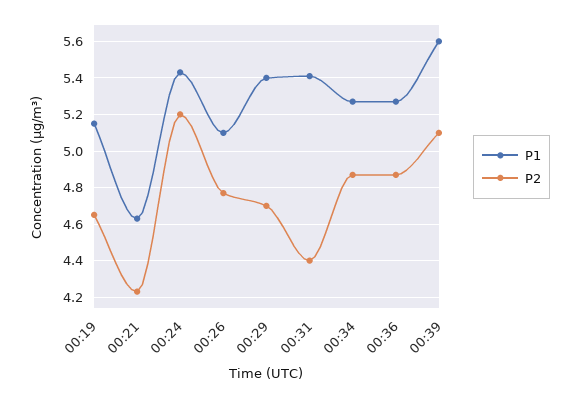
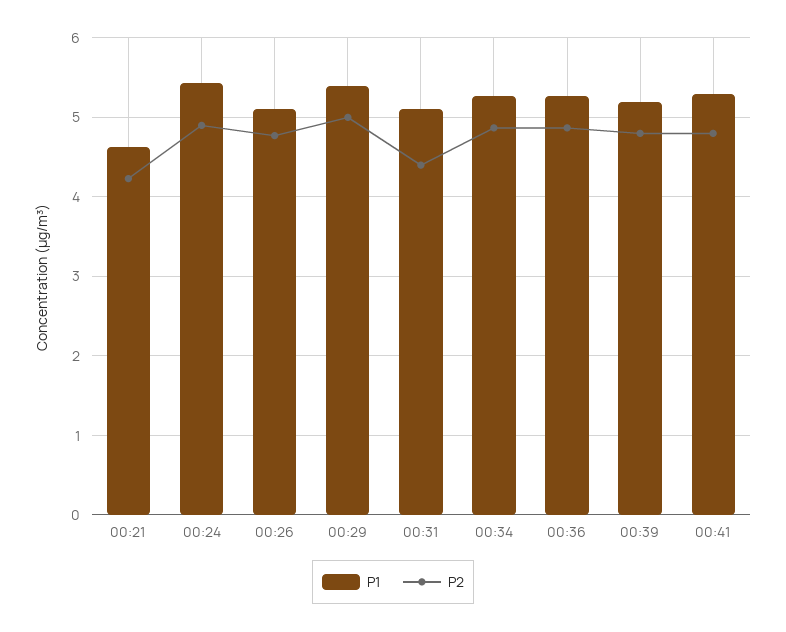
P1, 00:19: 5.15 -> none
P2, 00:19: 4.65 -> none
P2, 00:24: 5.2 -> 4.9
P2, 00:29: 4.7 -> 5
P1, 00:31: 5.4 -> 5.1
P1, 00:39: 5.6 -> 5.2
P2, 00:39: 5.1 -> 4.8
P1, 00:41: none -> 5.3
P2, 00:41: none -> 4.8

